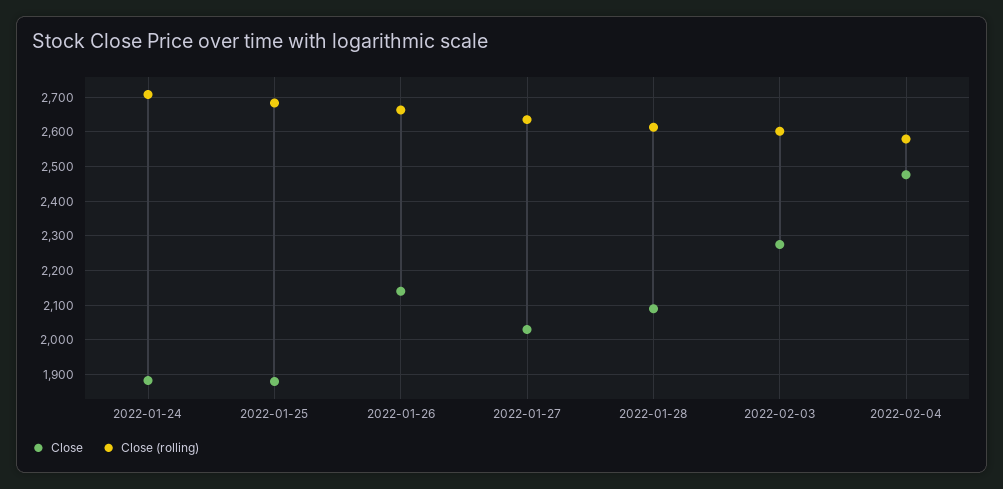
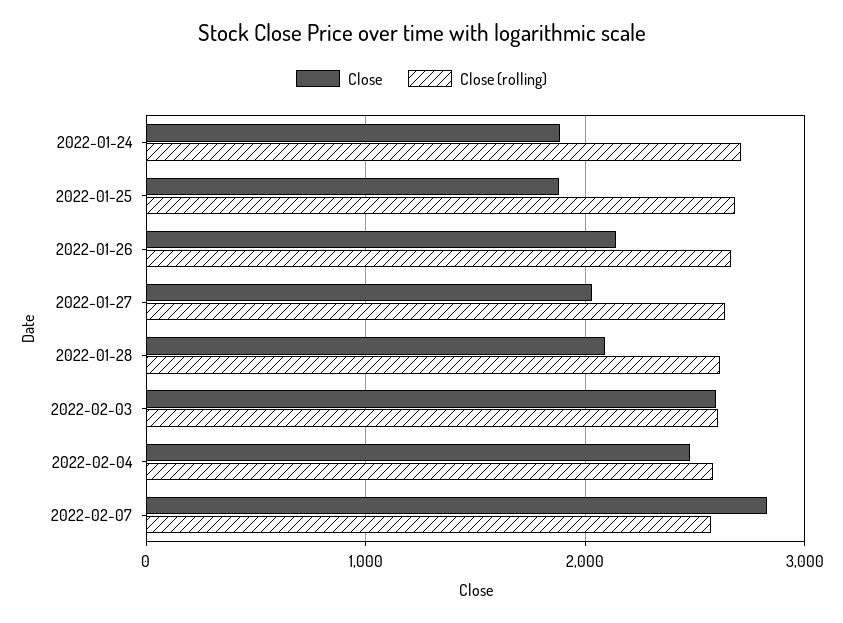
Close, 2022-02-03: 2280 -> 2600
Close, 2022-02-07: none -> 2800
Close (rolling), 2022-02-07: none -> 2600

